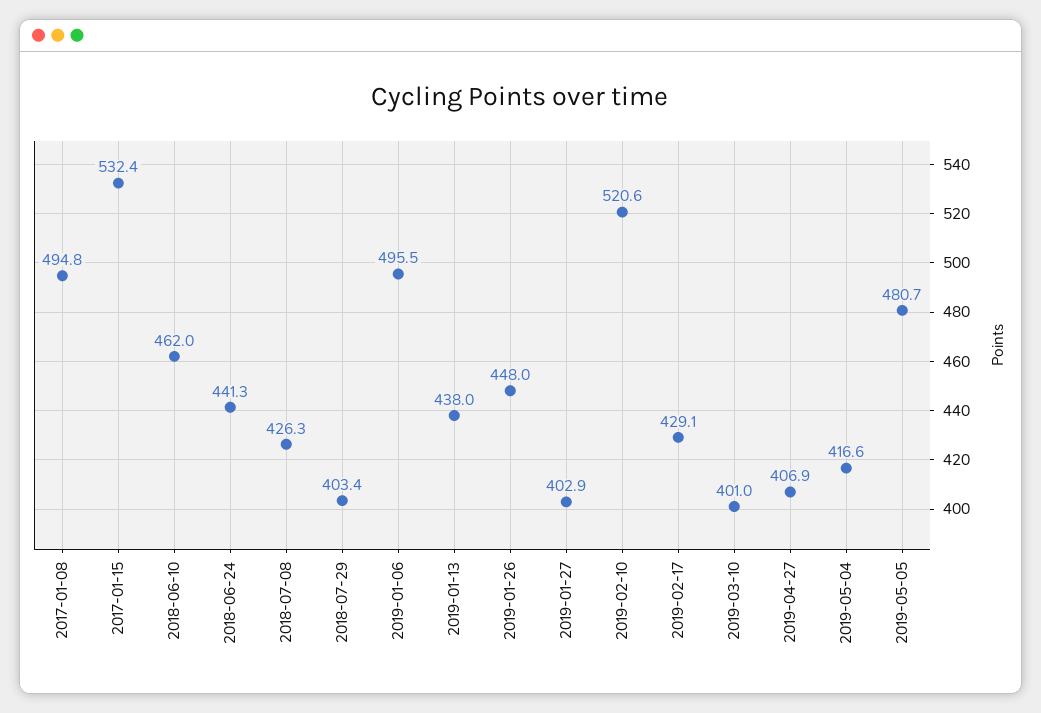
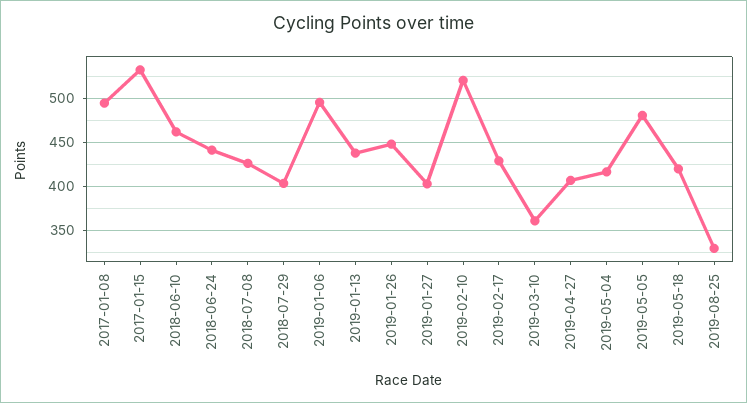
2019-03-10: 401 -> 360
2019-05-18: none -> 420
2019-08-25: none -> 330

